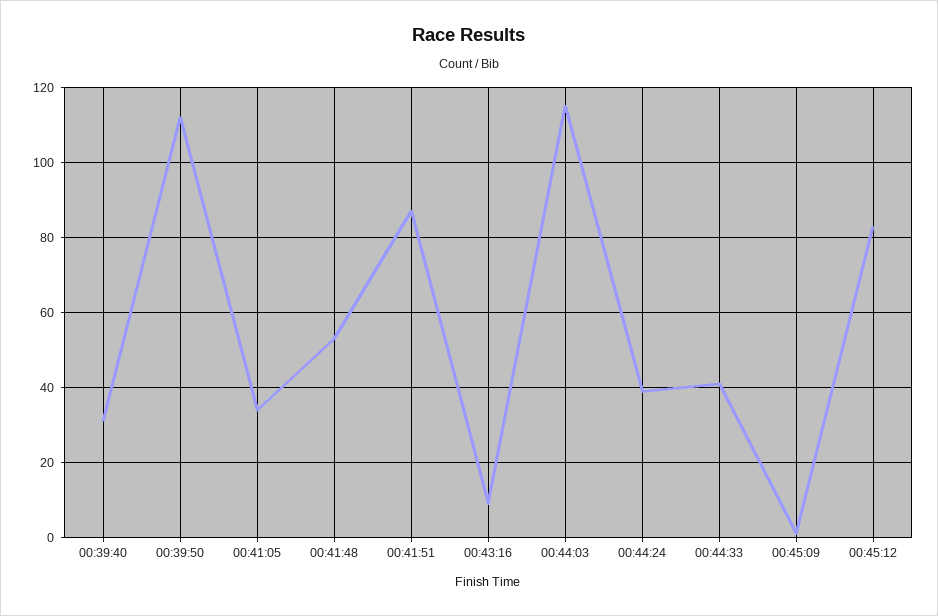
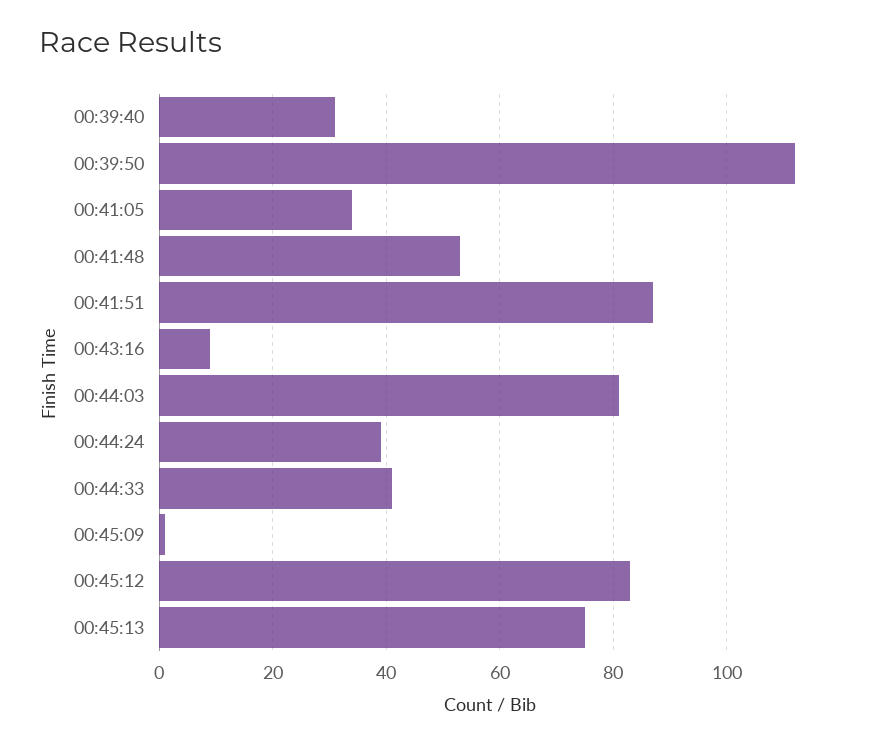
00:44:03: 115 -> 80
00:45:13: none -> 75

